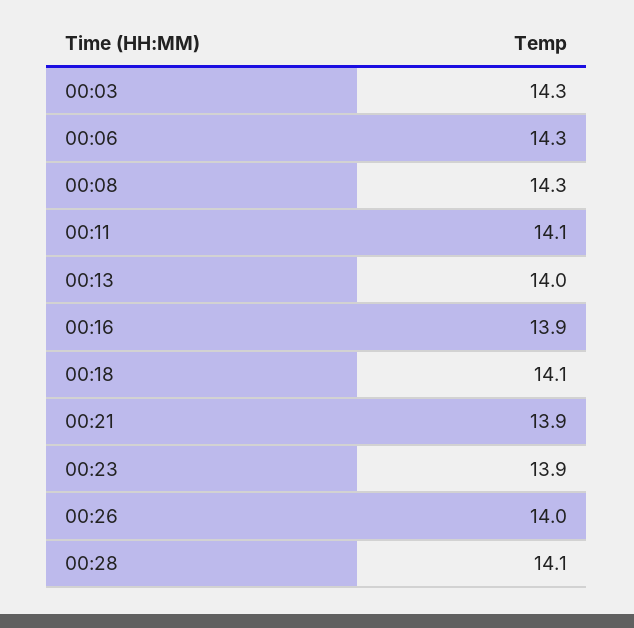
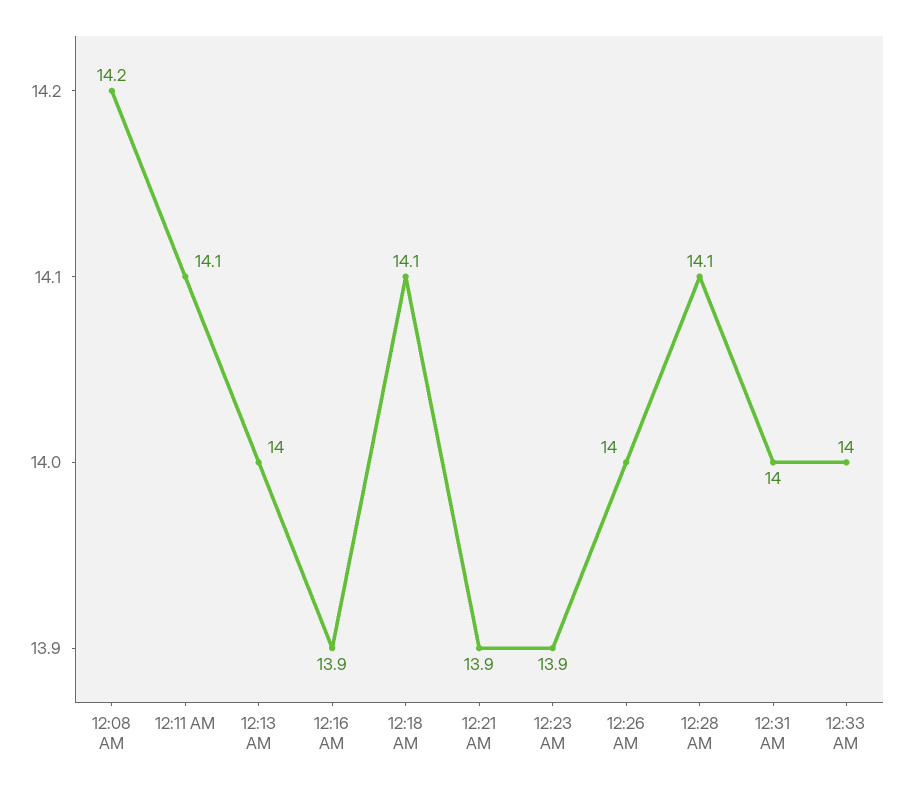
00:03: 14.3 -> none
00:06: 14.3 -> none
00:08: 14.3 -> 14.2
12:31 AM: none -> 14
12:33 AM: none -> 14

